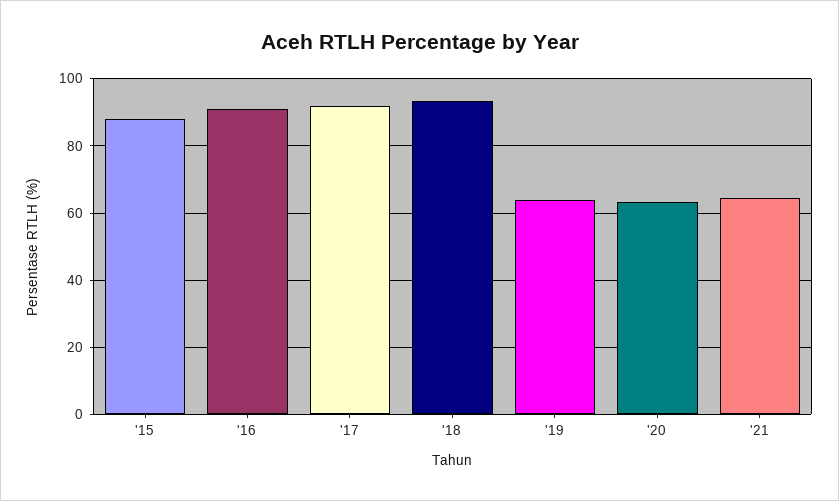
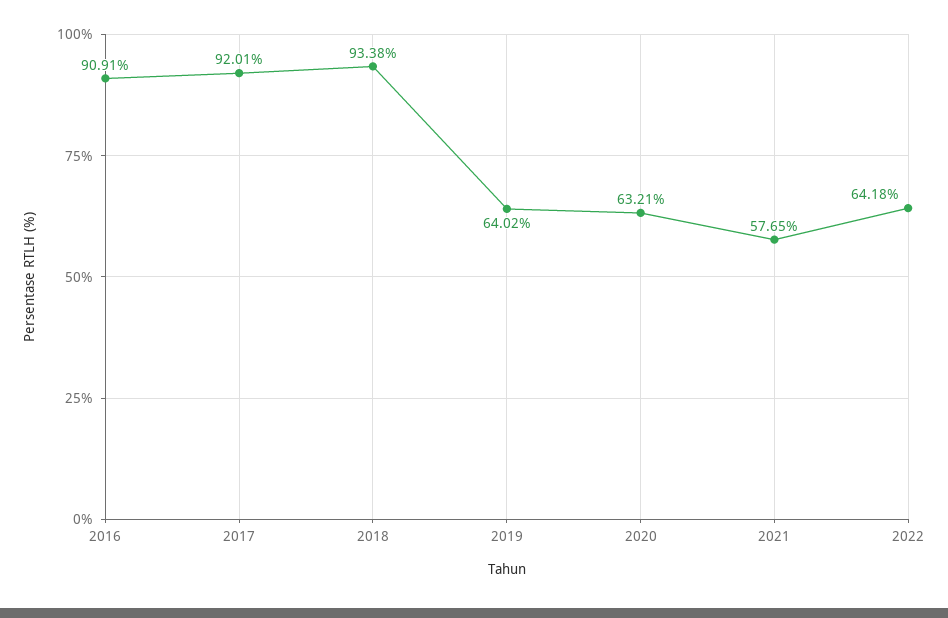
'15: 88 -> none
'21: 64 -> 57.65
2022: none -> 64.18

